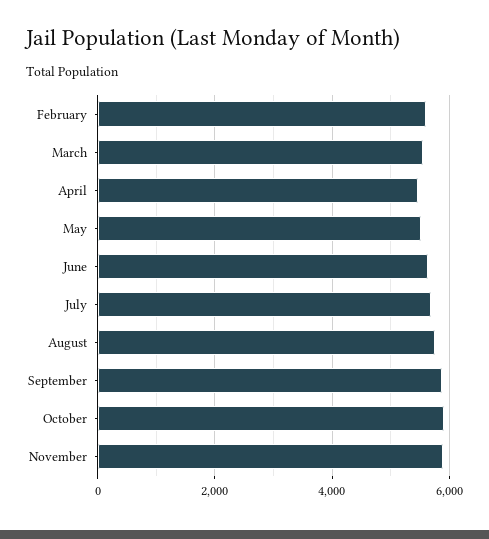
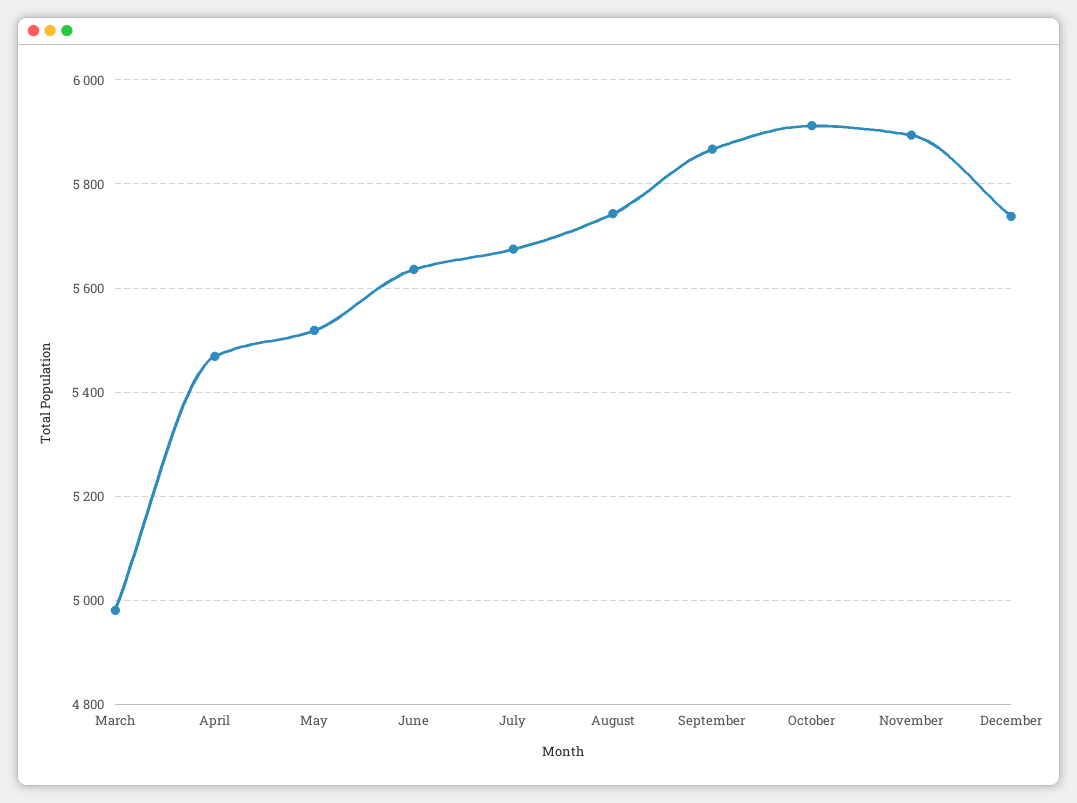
February: 5600 -> none
March: 5600 -> 4980
December: none -> 5740

